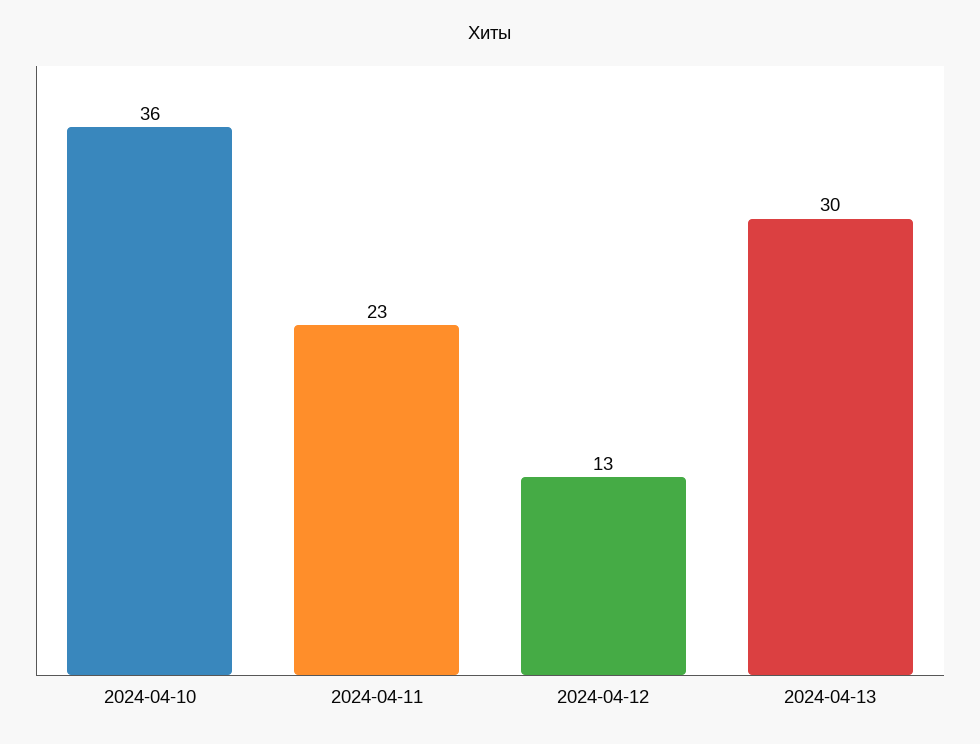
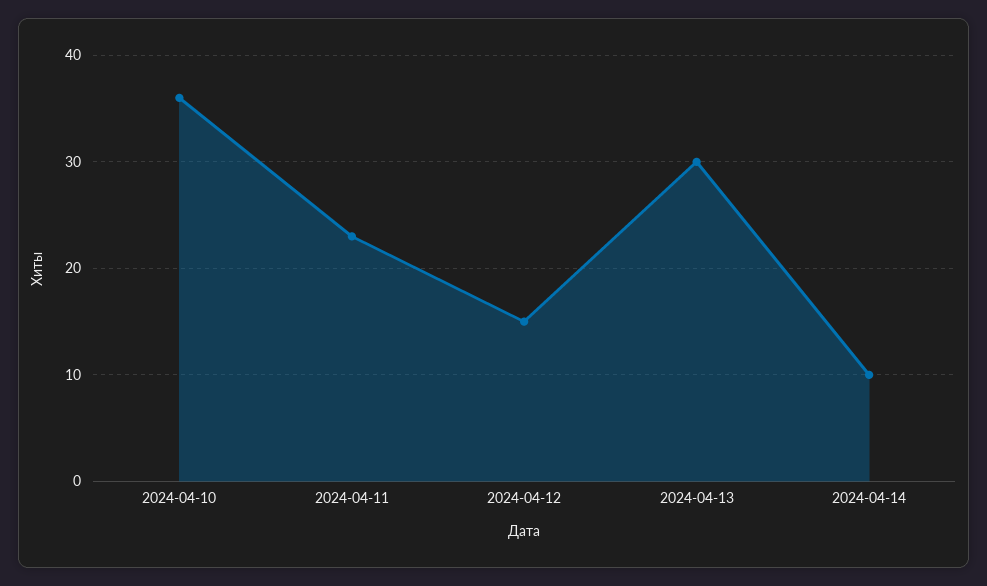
2024-04-12: 13 -> 15
2024-04-14: none -> 10

